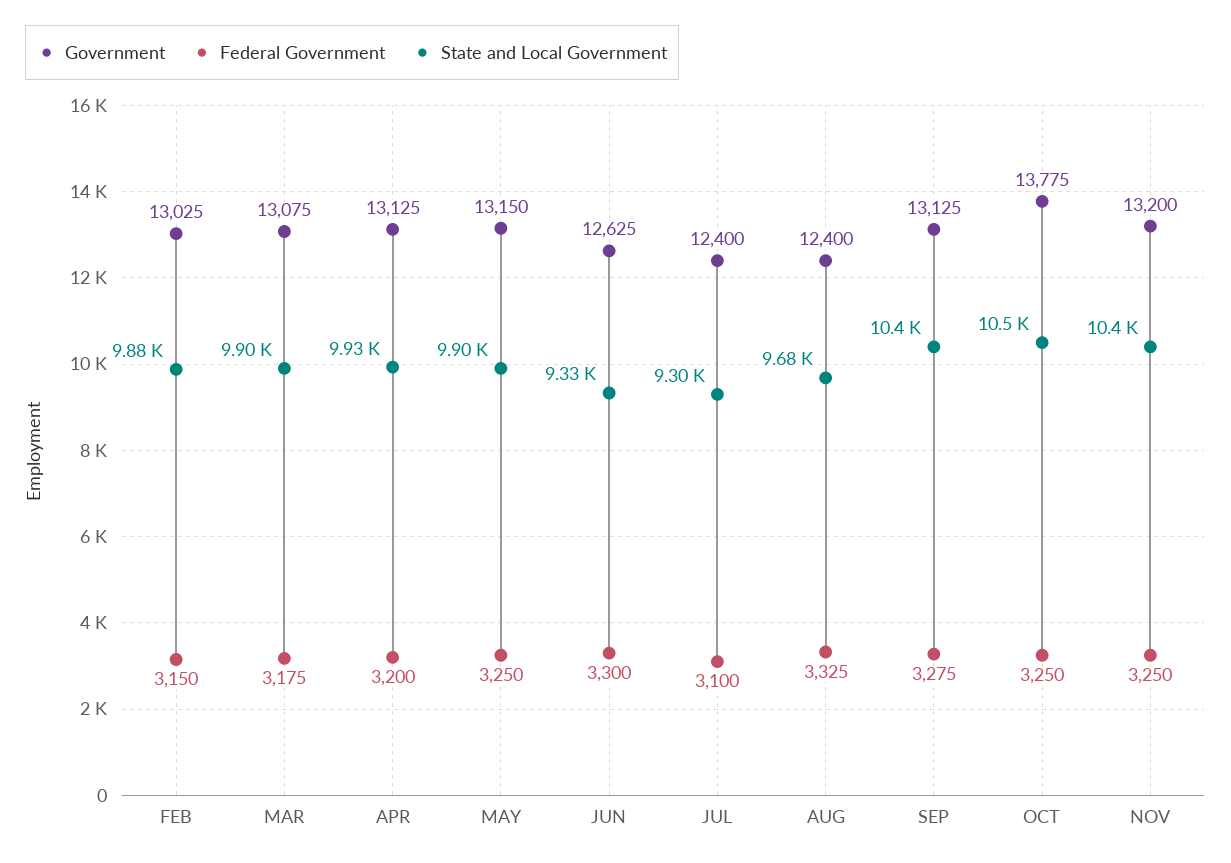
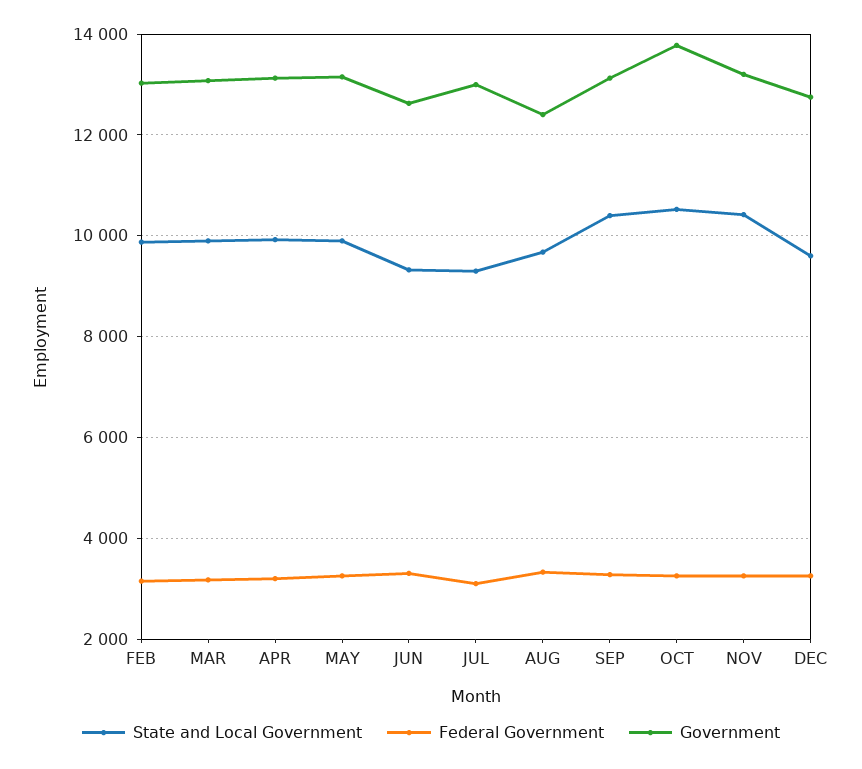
Government, JUL: 12400 -> 13000
State and Local Government, DEC: none -> 9600
Federal Government, DEC: none -> 3200
Government, DEC: none -> 12800

